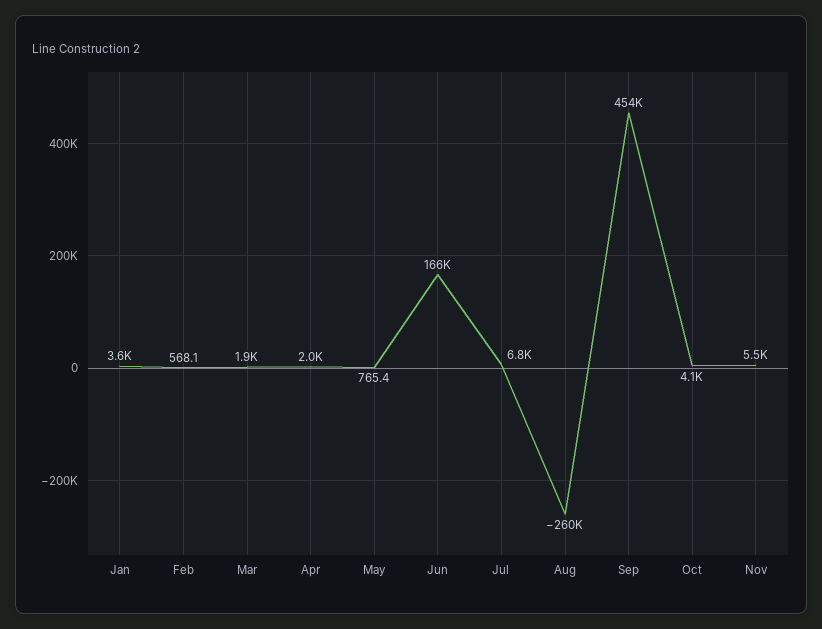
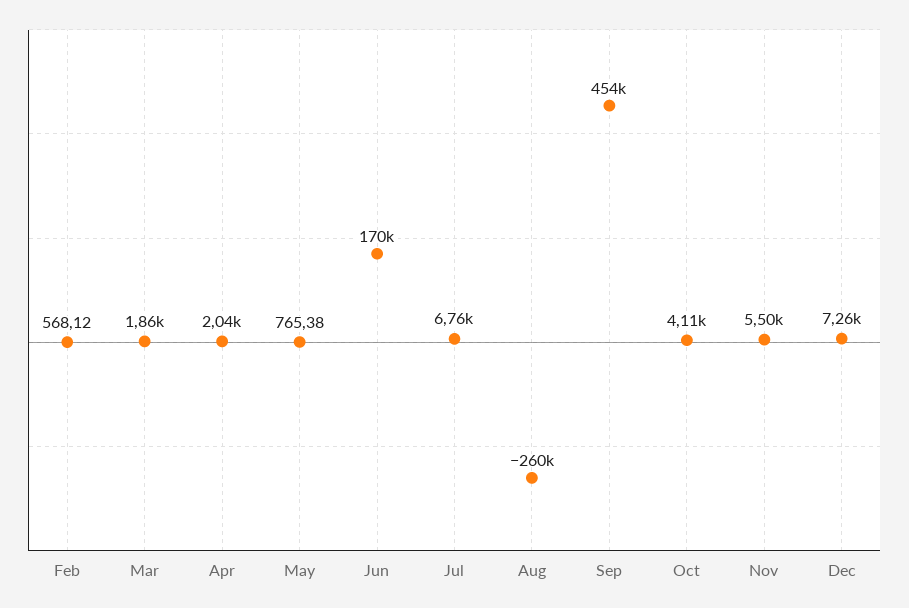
Jan: 3600 -> none
Jun: 166000 -> 170000
Dec: none -> 7260

